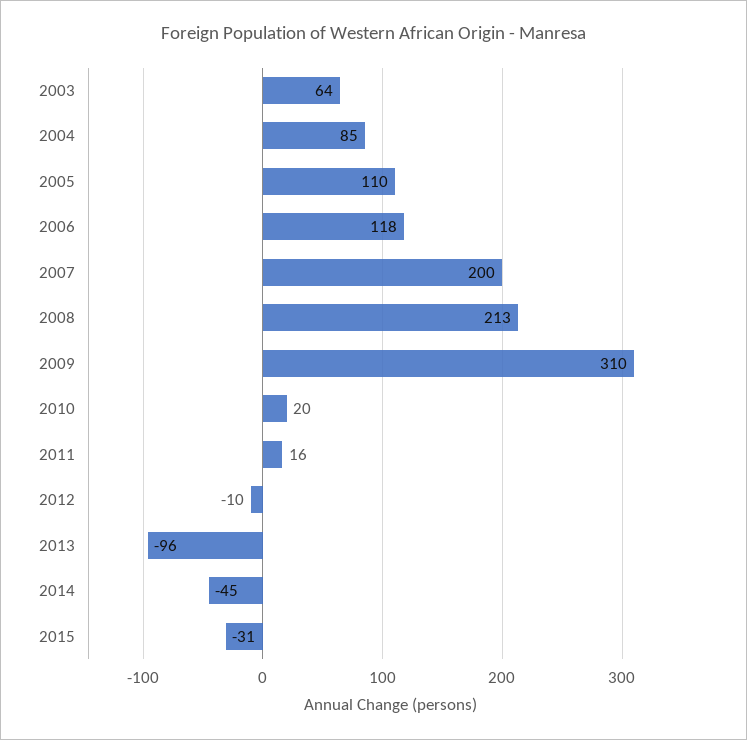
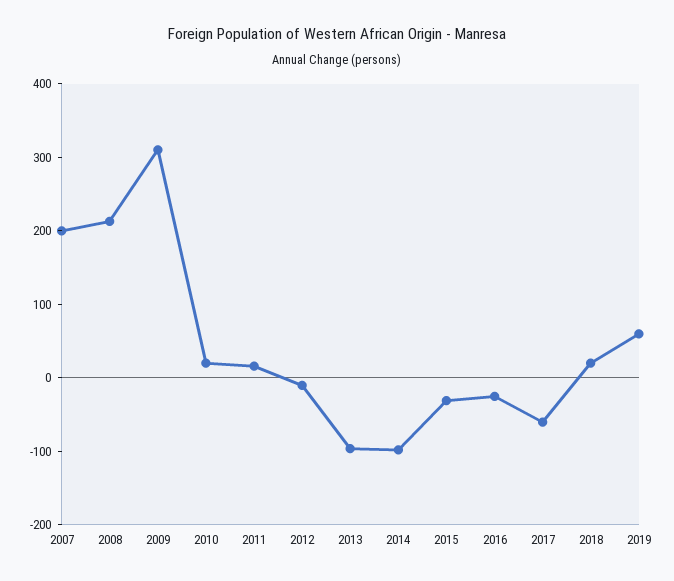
2003: 64 -> none
2004: 85 -> none
2005: 110 -> none
2006: 118 -> none
2014: -45 -> -100
2016: none -> -20
2017: none -> -60
2018: none -> 20
2019: none -> 60

